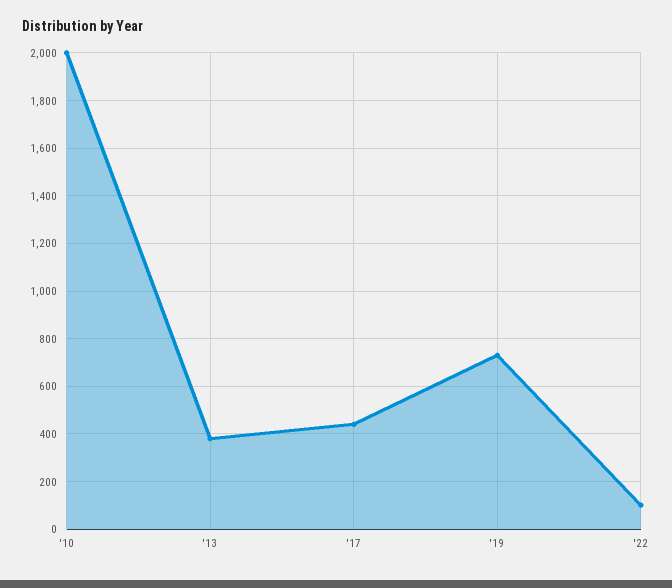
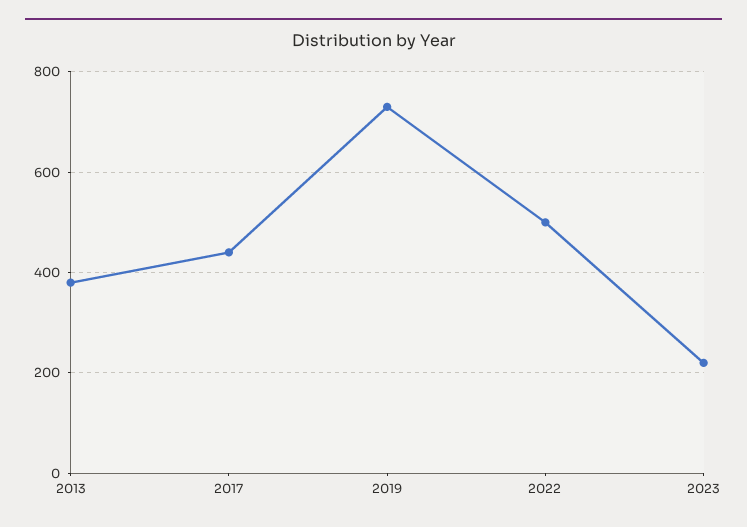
'10: 2000 -> none
'22: 100 -> 500
2023: none -> 220

